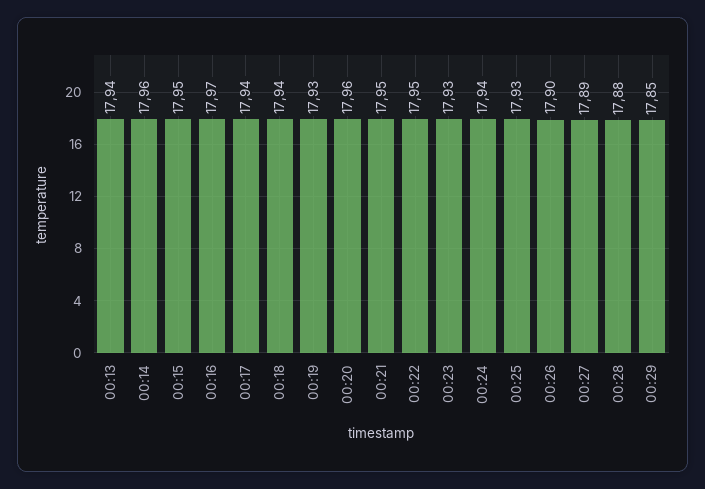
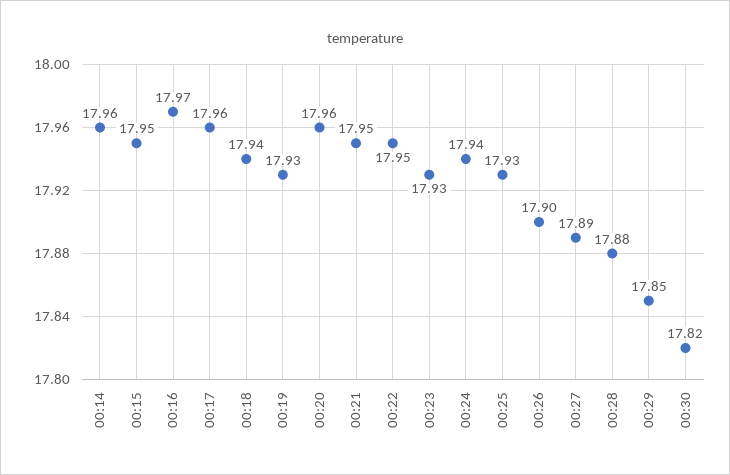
00:13: 17.94 -> none
00:17: 17.94 -> 17.96
00:30: none -> 17.82

